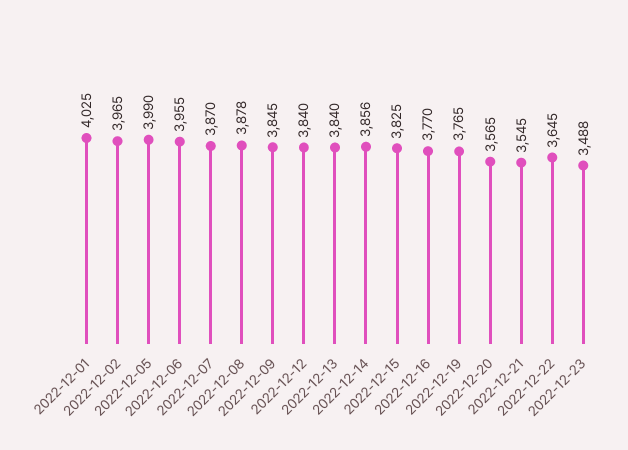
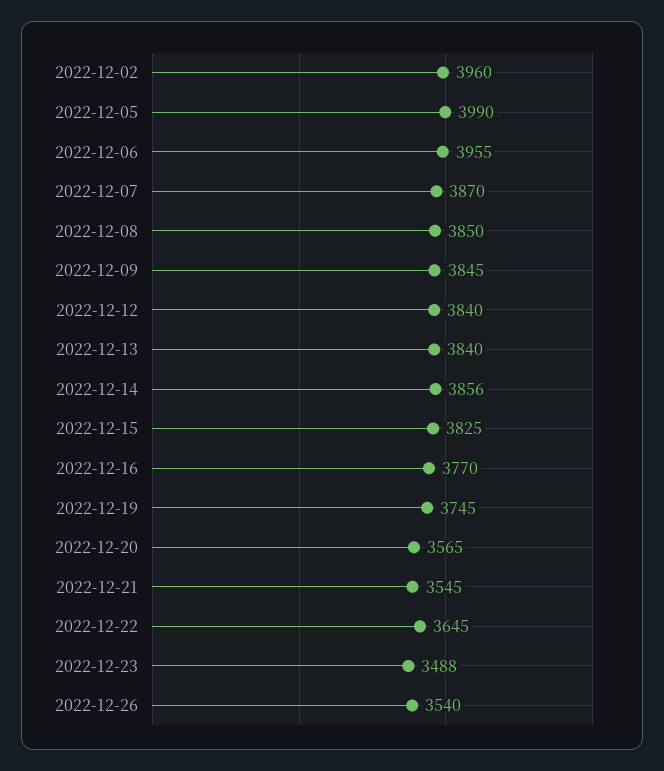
2022-12-01: 4025 -> none
2022-12-02: 3965 -> 3960
2022-12-08: 3878 -> 3850
2022-12-19: 3765 -> 3745
2022-12-26: none -> 3540

